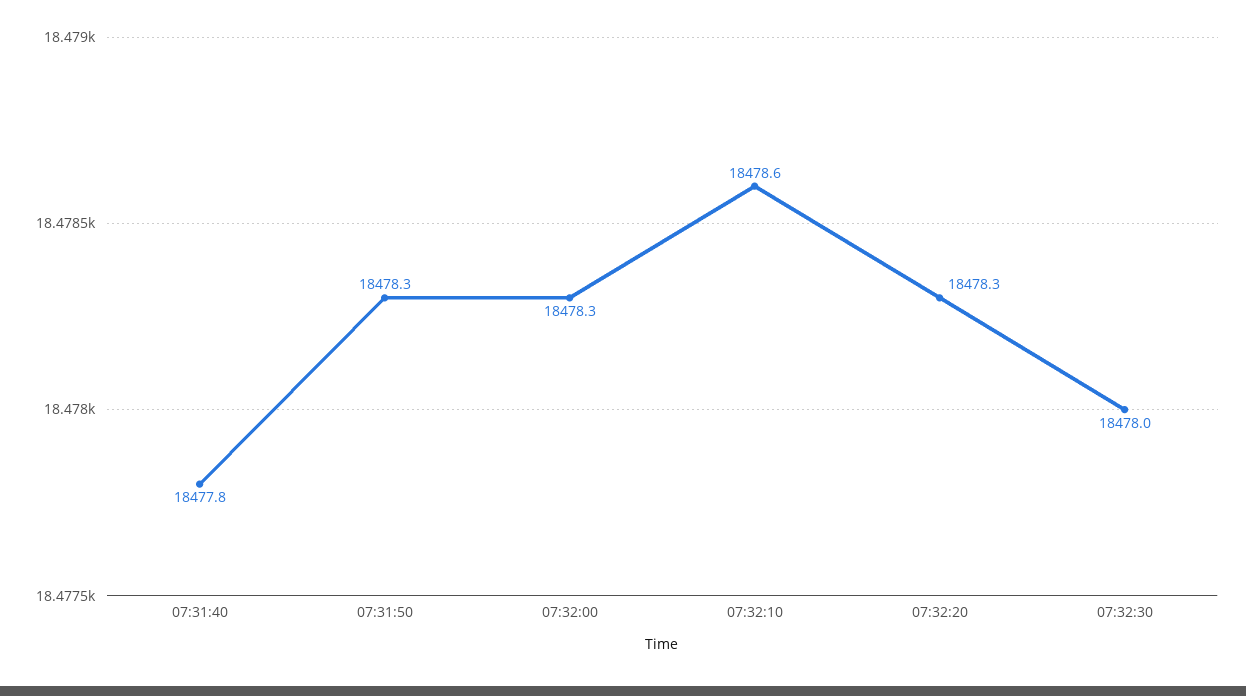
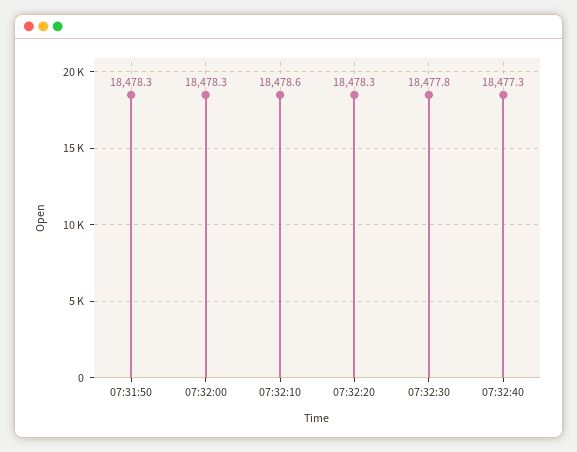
07:31:40: 18477.8 -> none
07:32:30: 18478 -> 18477.8
07:32:40: none -> 18477.3

